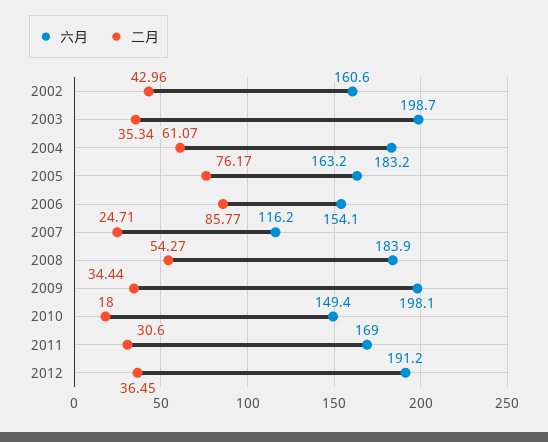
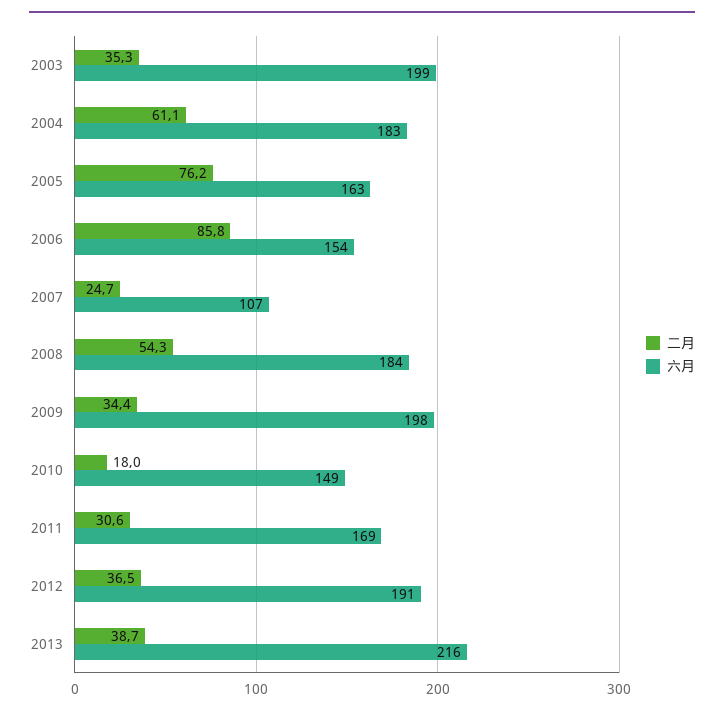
六月, 2002: 160.6 -> none
二月, 2002: 42.96 -> none
六月, 2007: 116.2 -> 107
二月, 2013: none -> 38.7
六月, 2013: none -> 216

